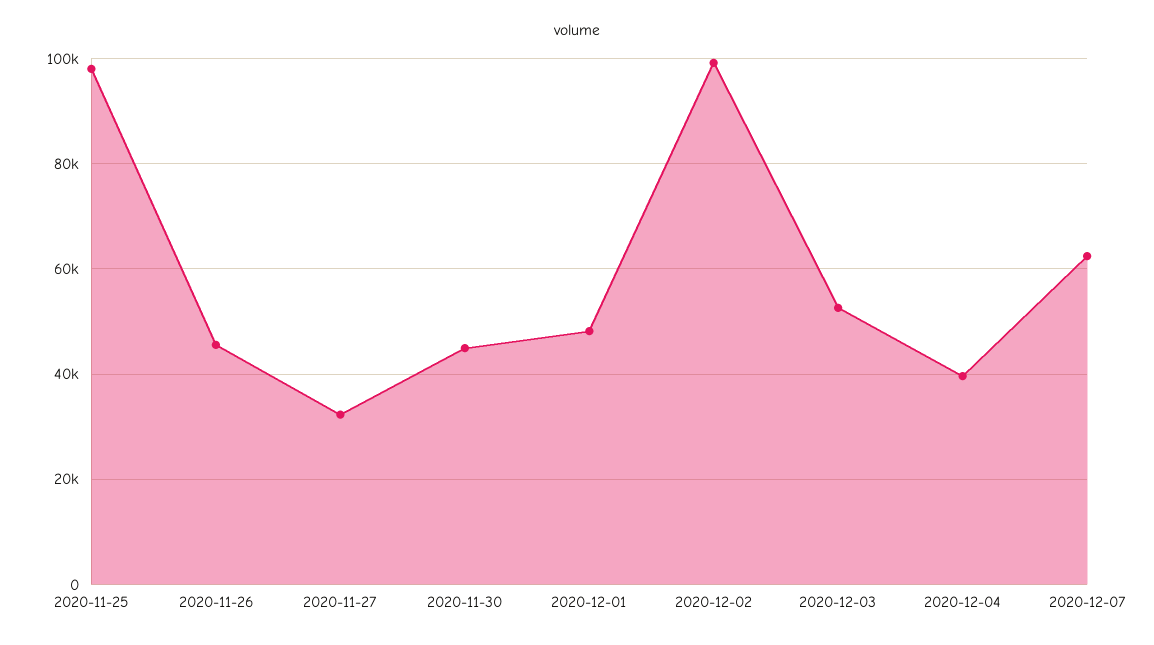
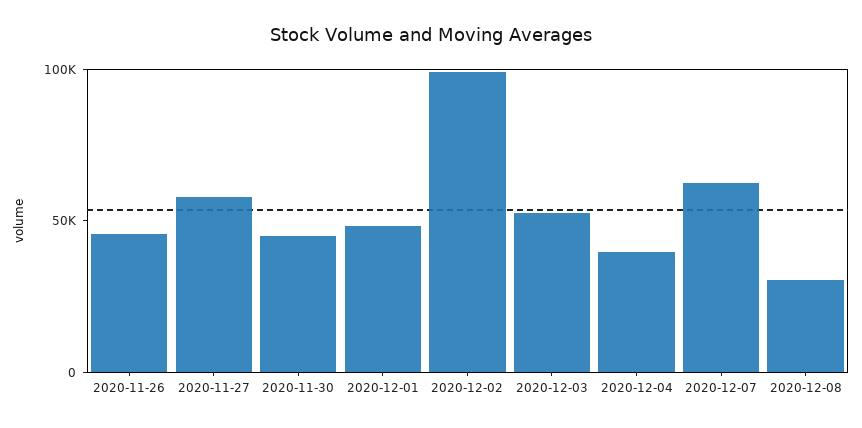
2020-11-25: 98000 -> none
2020-11-27: 32000 -> 60000
2020-12-08: none -> 30000

